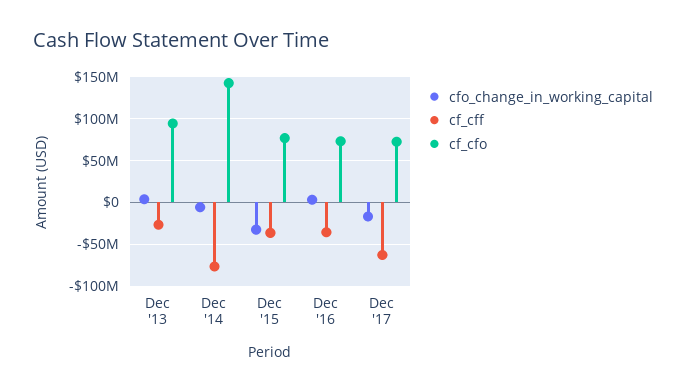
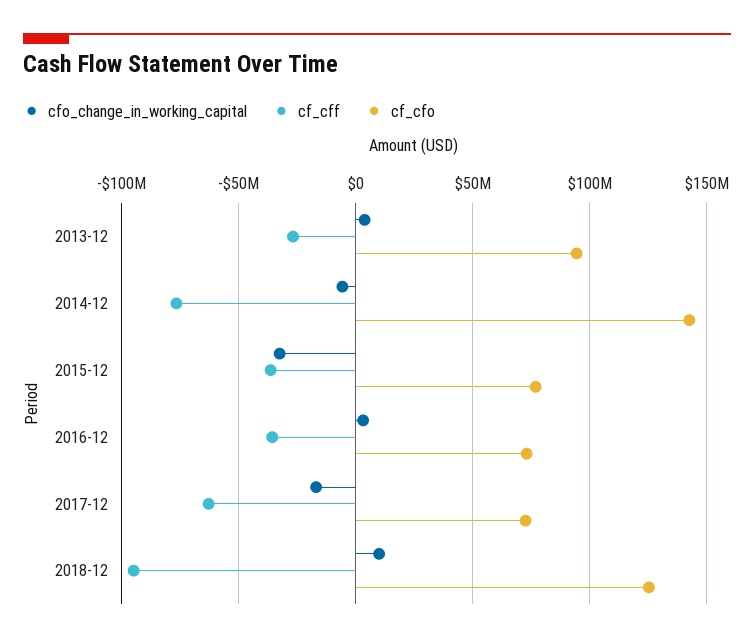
cfo_change_in_working_capital, 2018-12: none -> 10000000
cf_cff, 2018-12: none -> -95000000
cf_cfo, 2018-12: none -> 125000000

